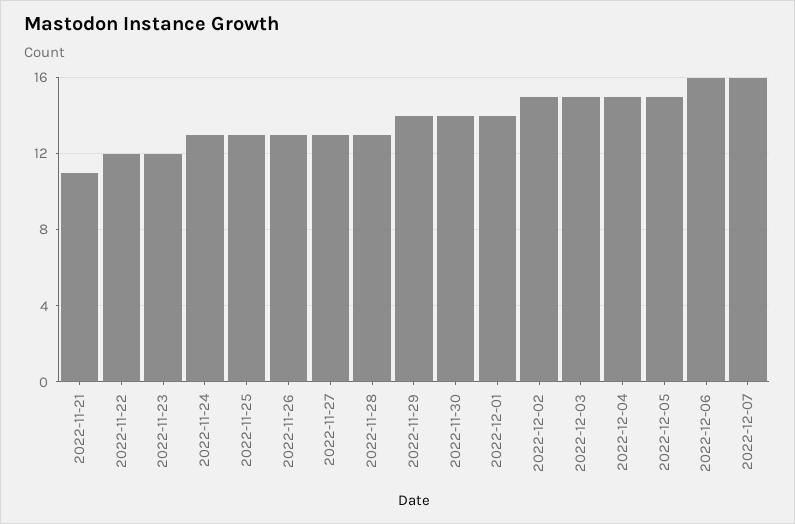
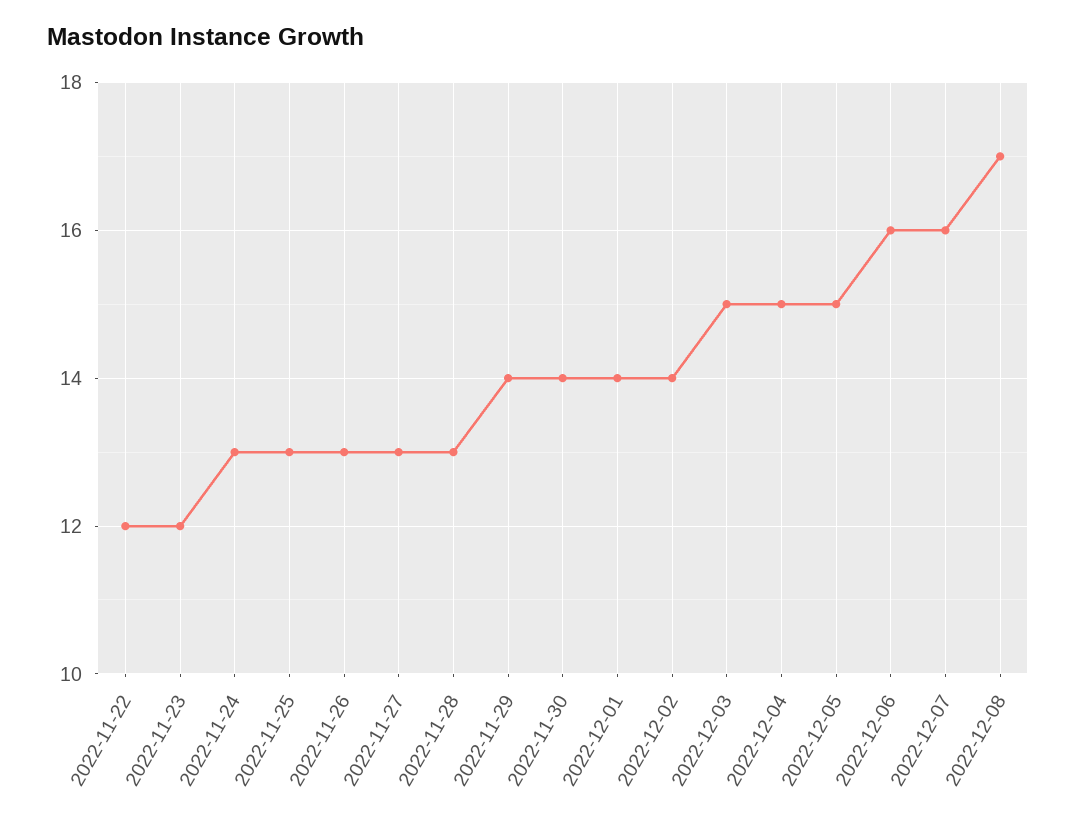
2022-11-21: 11 -> none
2022-12-02: 15 -> 14
2022-12-08: none -> 17

